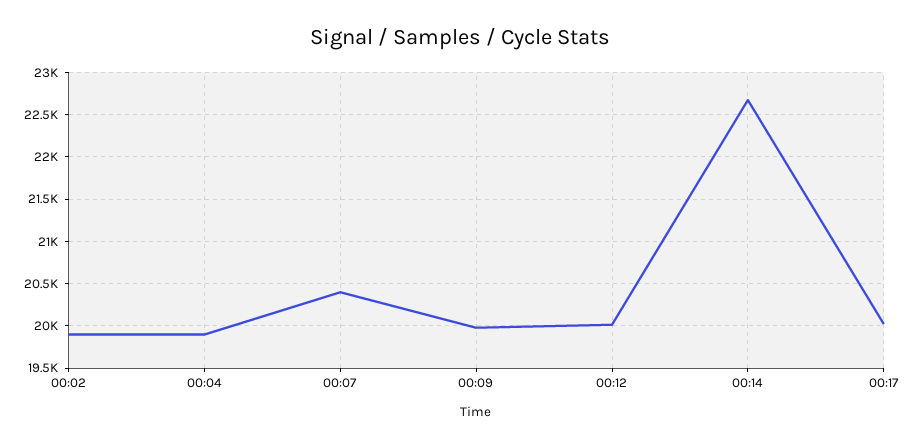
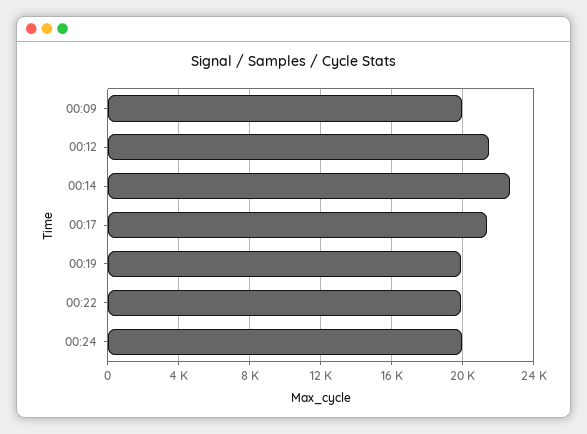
00:02: 19900 -> none
00:04: 19900 -> none
00:07: 20400 -> none
00:12: 20000 -> 21500
00:17: 20000 -> 21500
00:19: none -> 20000
00:22: none -> 20000
00:24: none -> 20000

